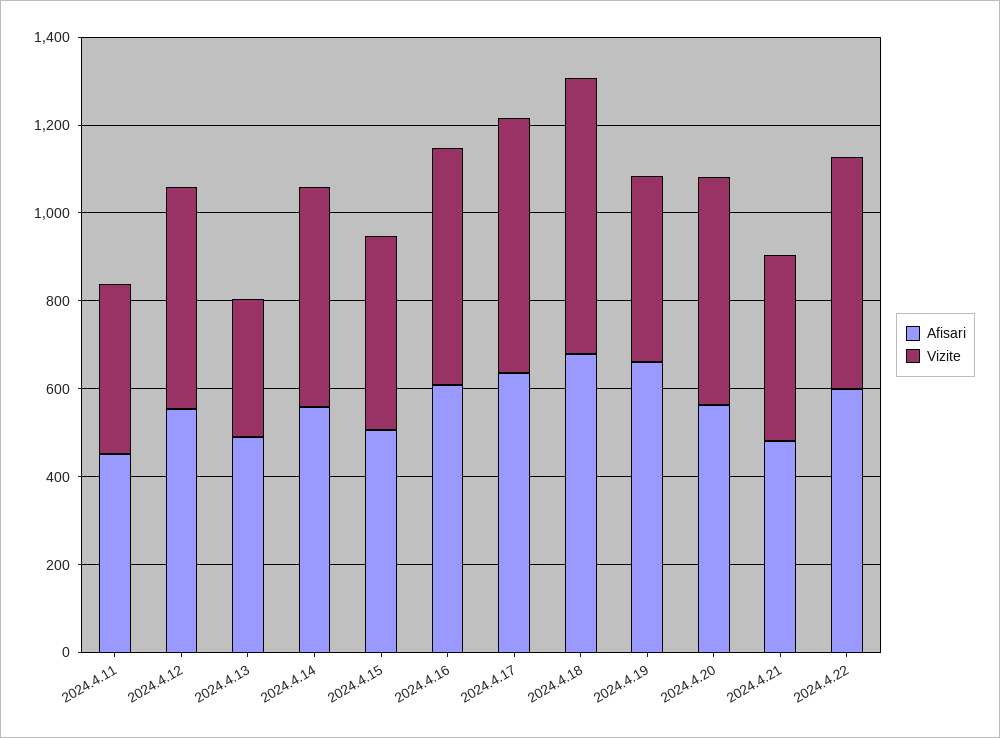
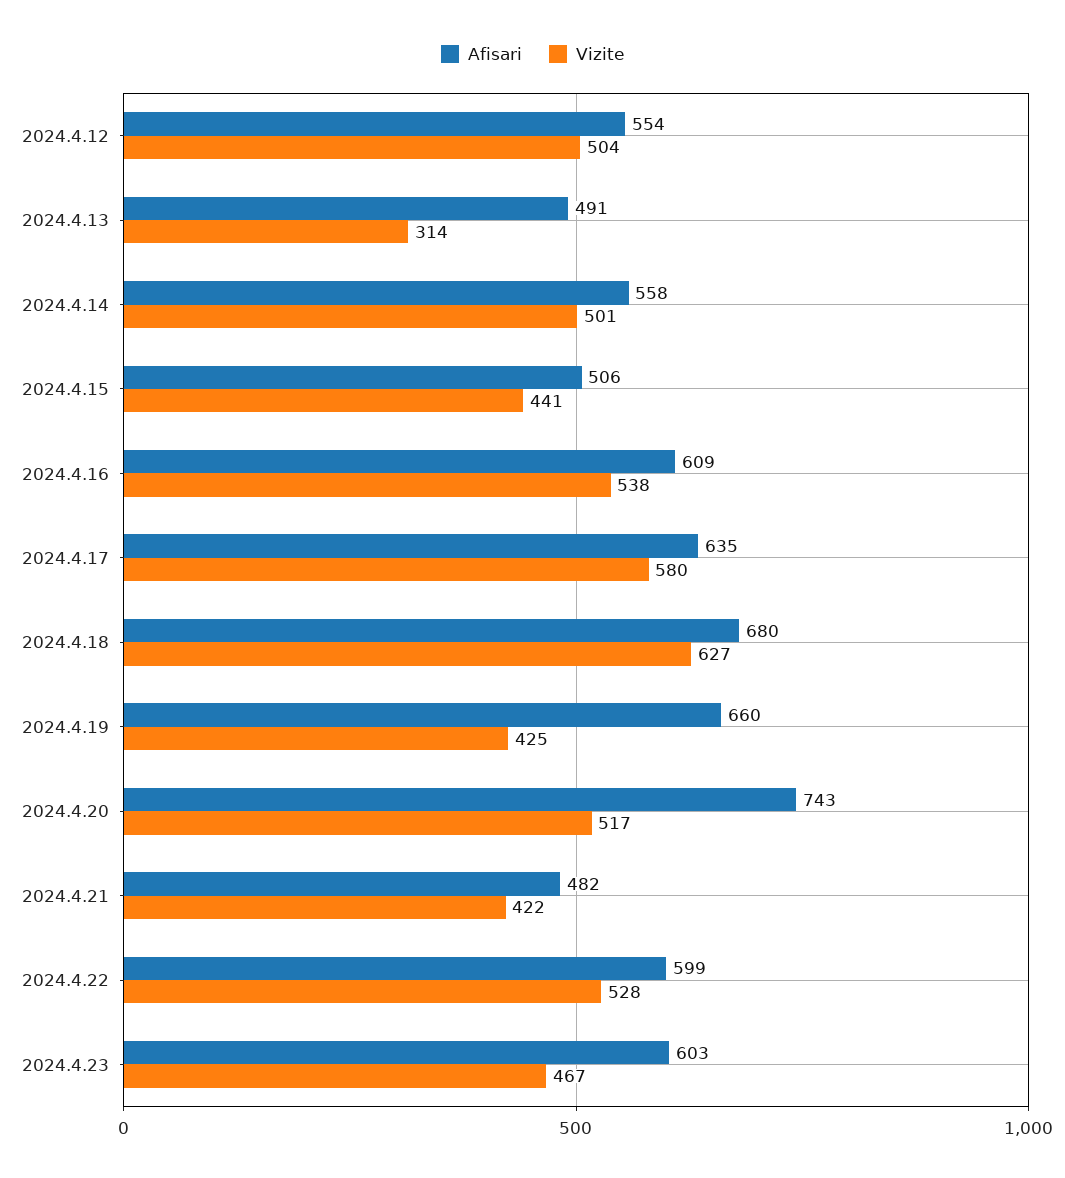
Afisari, 2024.4.11: 450 -> none
Vizite, 2024.4.11: 400 -> none
Afisari, 2024.4.20: 550 -> 743
Afisari, 2024.4.23: none -> 603
Vizite, 2024.4.23: none -> 467

